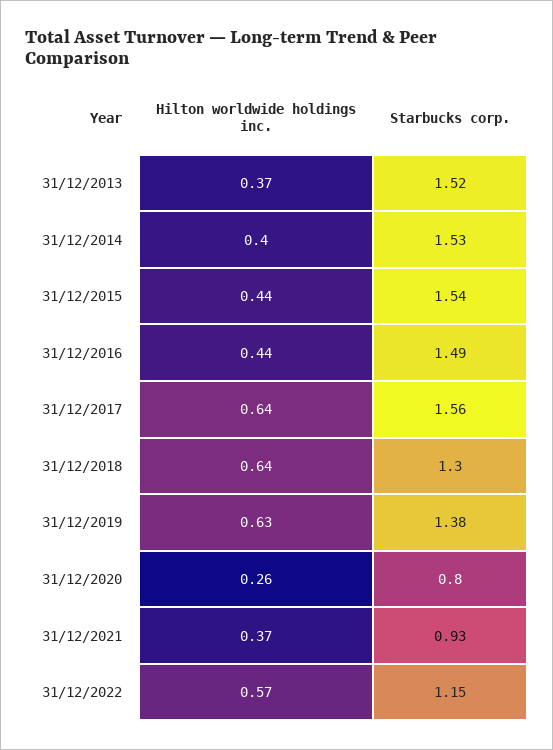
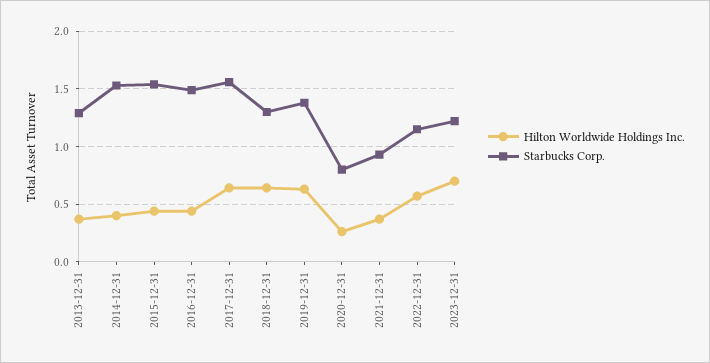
Starbucks corp., 31/12/2013: 1.52 -> 1.3
Hilton worldwide holdings inc., 2023-12-31: none -> 0.7
Starbucks corp., 2023-12-31: none -> 1.2

